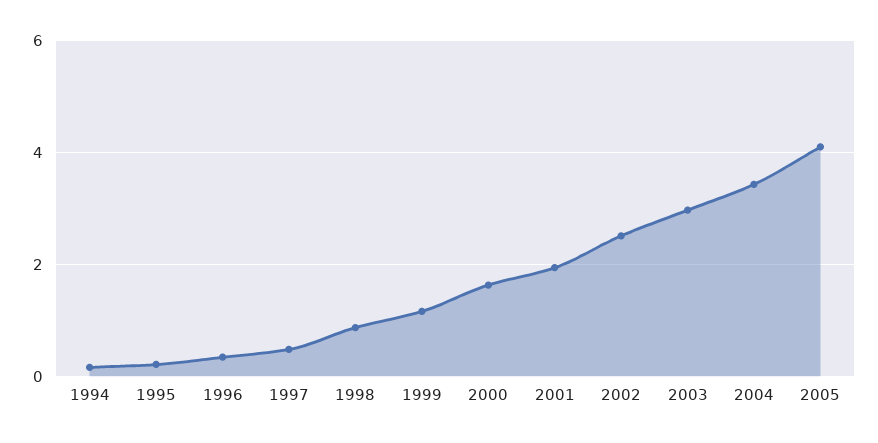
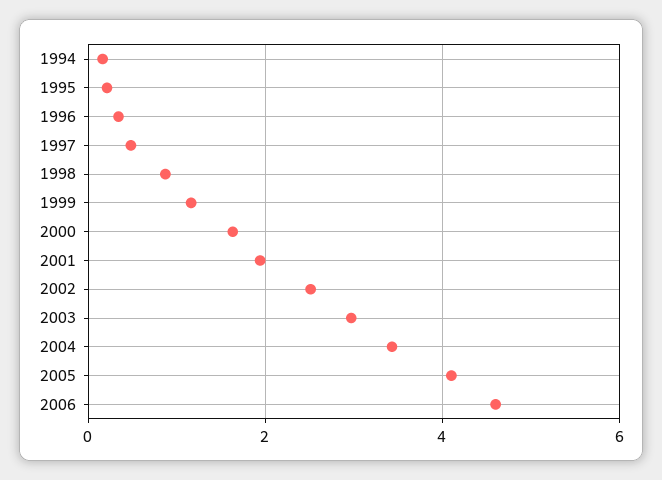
2006: none -> 4.6

